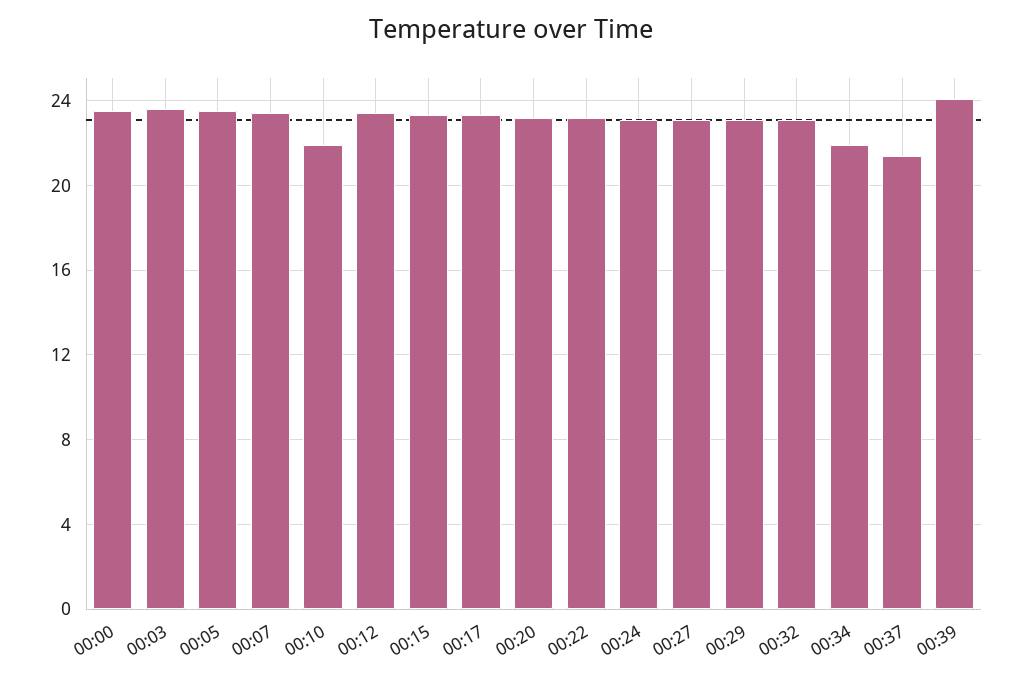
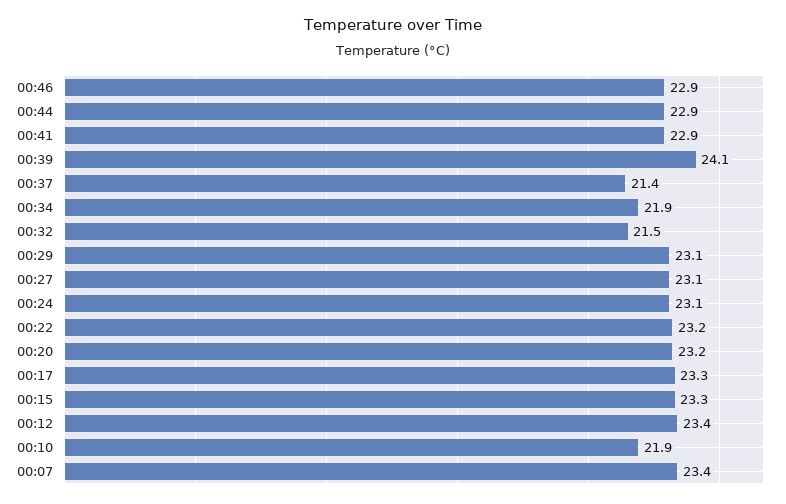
00:00: 23.5 -> none
00:03: 23.5 -> none
00:05: 23.5 -> none
00:32: 23 -> 21.5
00:46: none -> 22.9
00:44: none -> 22.9
00:41: none -> 22.9

